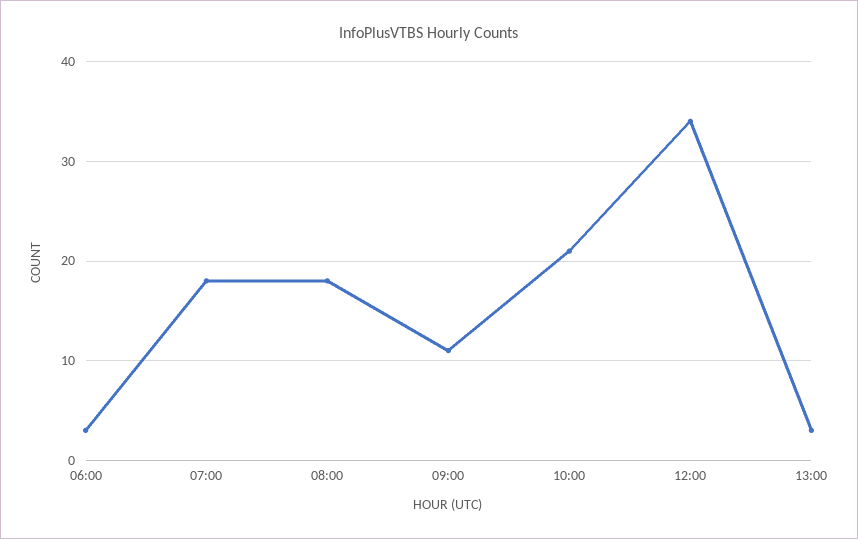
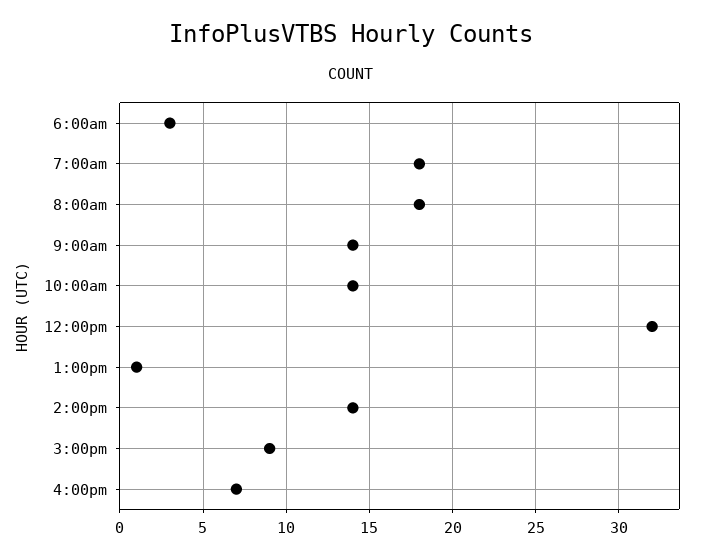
09:00: 11 -> 14
10:00: 21 -> 14
12:00: 34 -> 32
13:00: 3 -> 1
2:00pm: none -> 14
3:00pm: none -> 9
4:00pm: none -> 7

